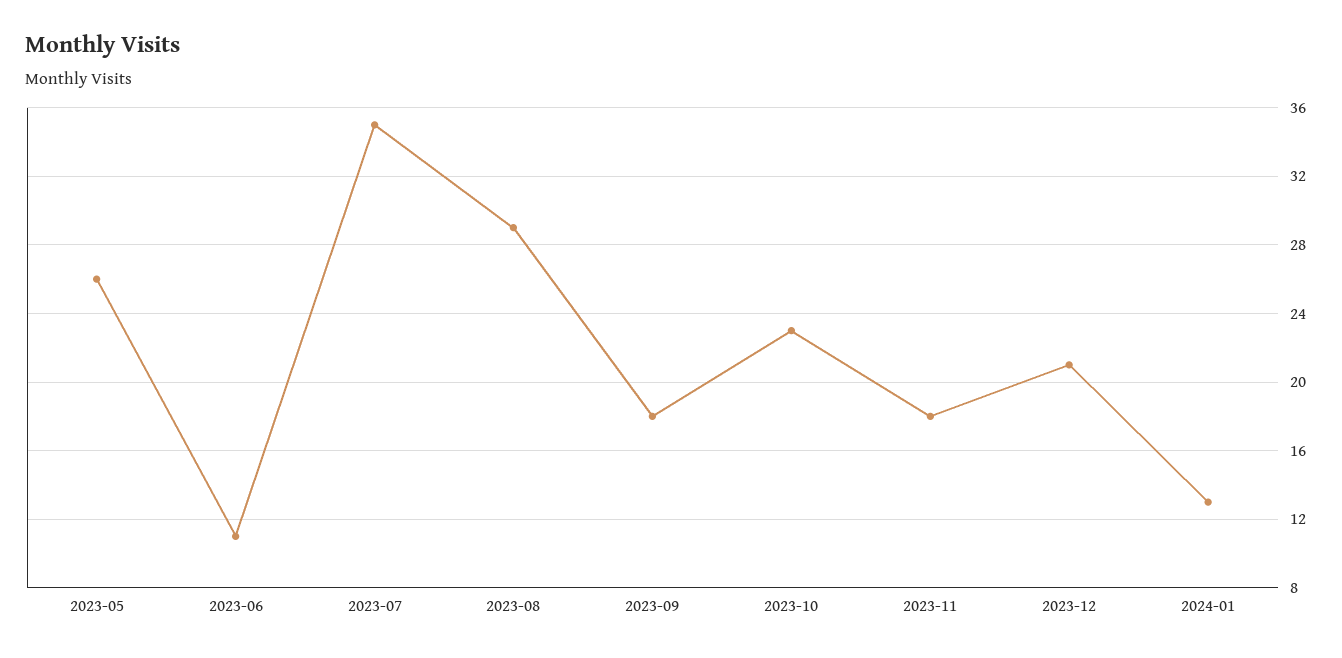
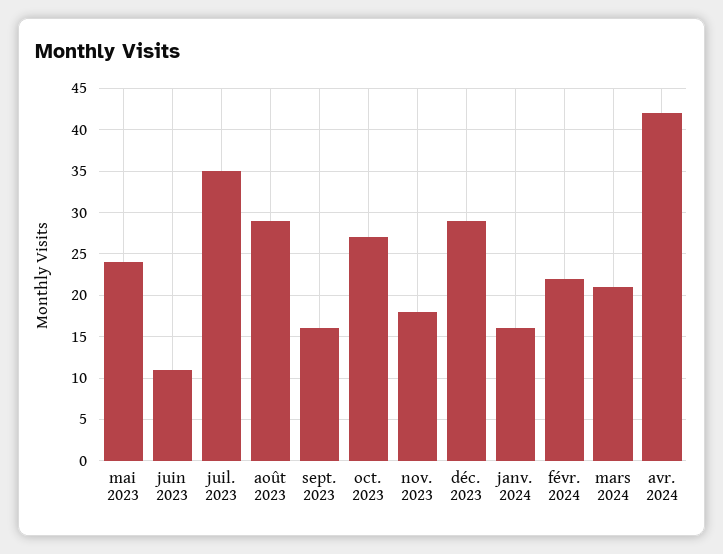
2023-05: 26 -> 24
2023-09: 18 -> 16
2023-10: 23 -> 27
2023-12: 21 -> 29
2024-01: 13 -> 16
févr. 2024: none -> 22
mars 2024: none -> 21
avr. 2024: none -> 42

